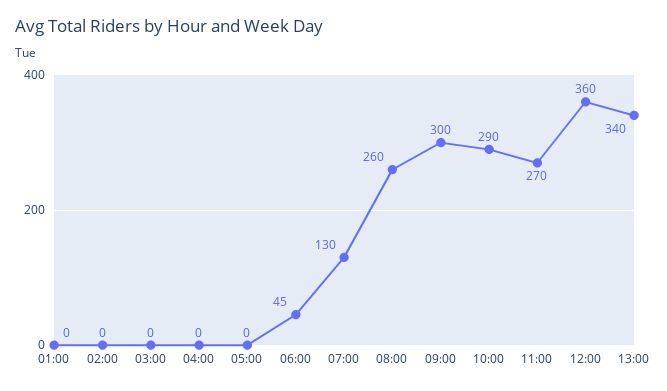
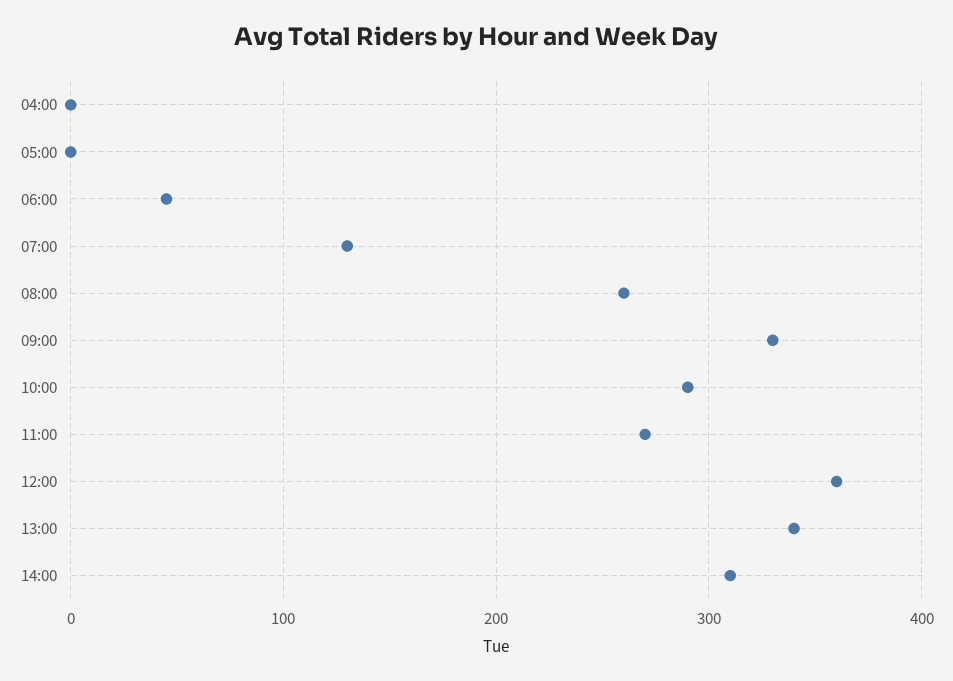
01:00: 0 -> none
02:00: 0 -> none
03:00: 0 -> none
09:00: 300 -> 330
14:00: none -> 310

